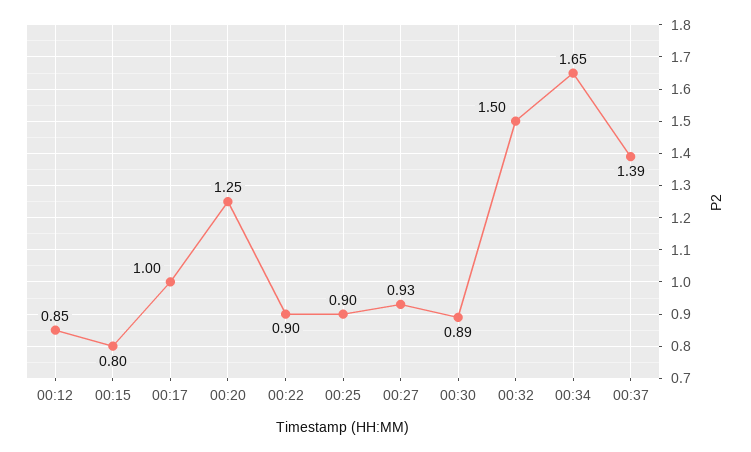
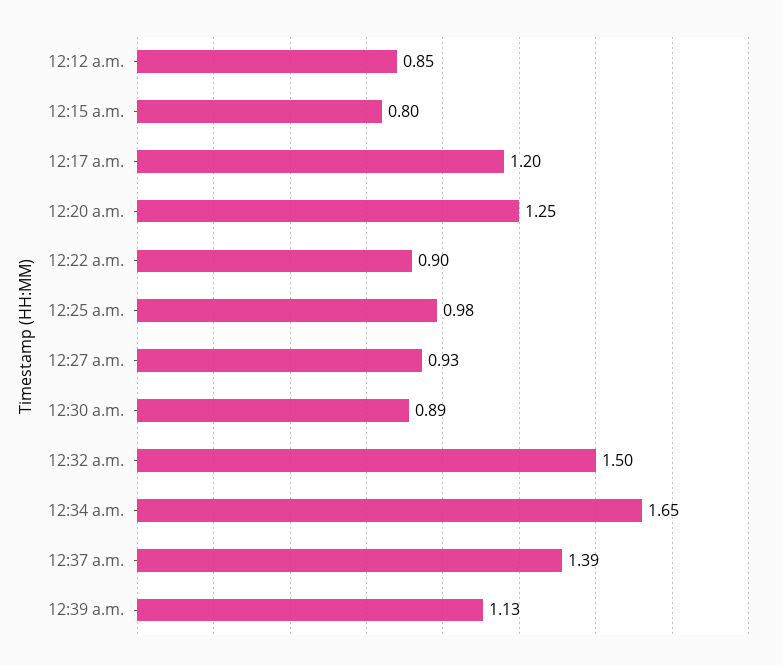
00:17: 1 -> 1.2
00:25: 0.9 -> 0.98
12:39 a.m.: none -> 1.13

